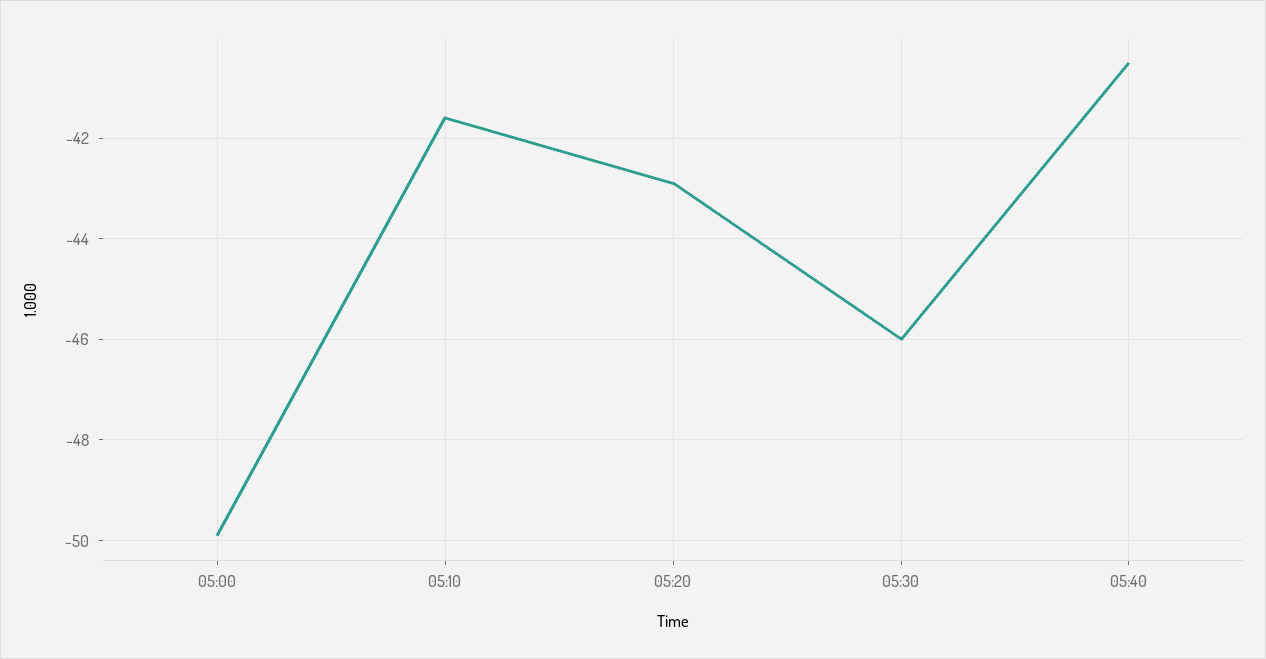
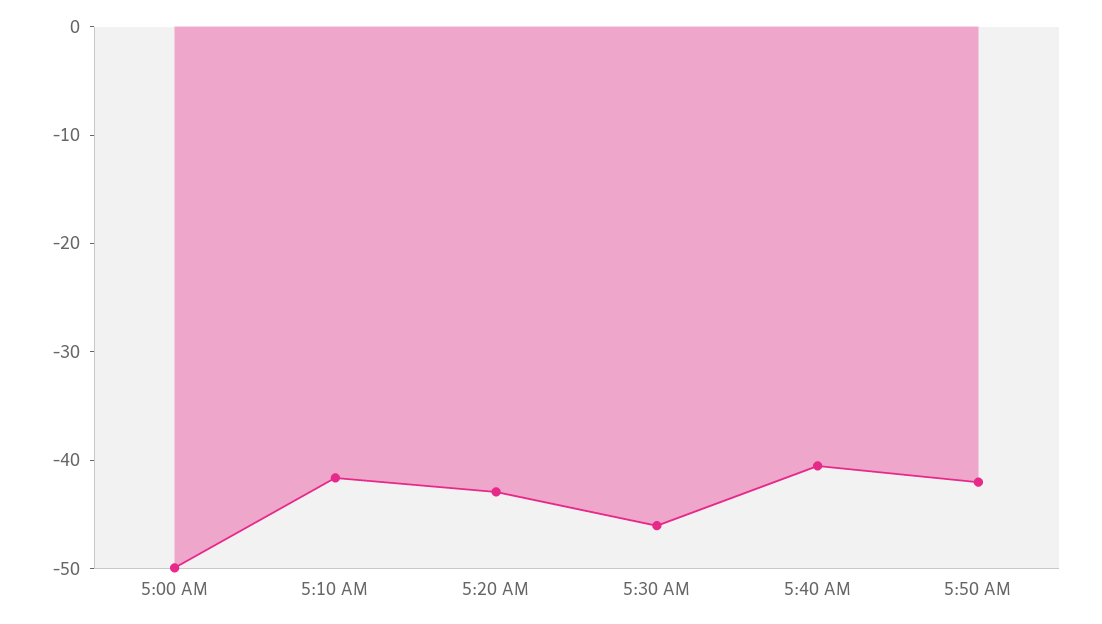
5:50 AM: none -> -42

